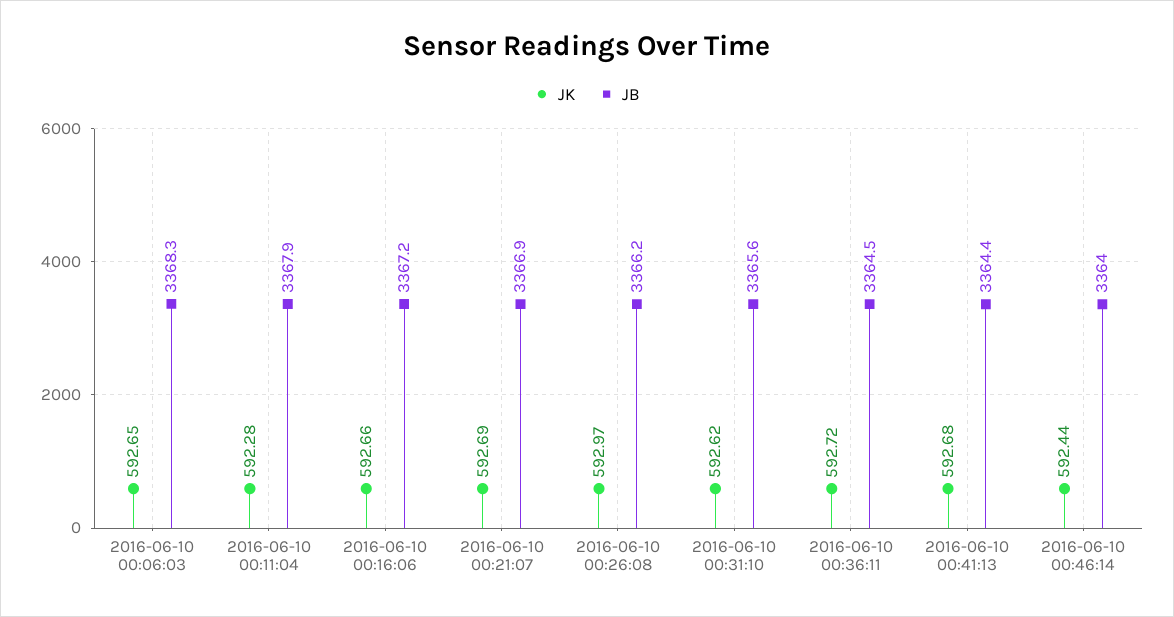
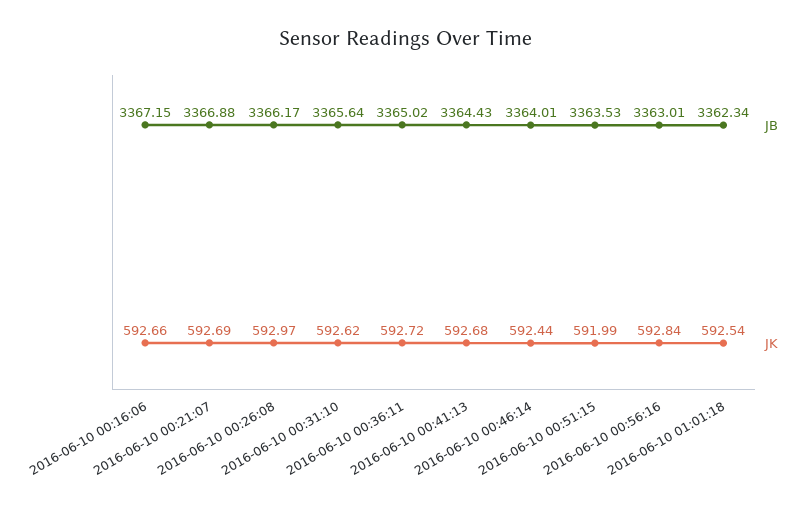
JK, 2016-06-10 00:06:03: 592.65 -> none
JB, 2016-06-10 00:06:03: 3368.3 -> none
JK, 2016-06-10 00:11:04: 592.28 -> none
JB, 2016-06-10 00:11:04: 3367.9 -> none
JB, 2016-06-10 00:36:11: 3364.5 -> 3365.02
JB, 2016-06-10 00:51:15: none -> 3363.53
JK, 2016-06-10 00:51:15: none -> 591.99
JB, 2016-06-10 00:56:16: none -> 3363.01
JK, 2016-06-10 00:56:16: none -> 592.84
JB, 2016-06-10 01:01:18: none -> 3362.34
JK, 2016-06-10 01:01:18: none -> 592.54

